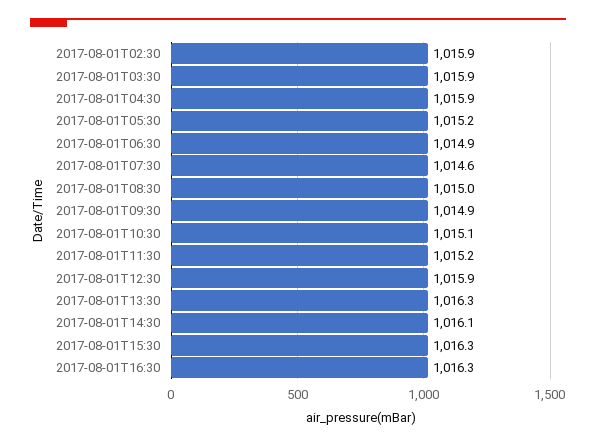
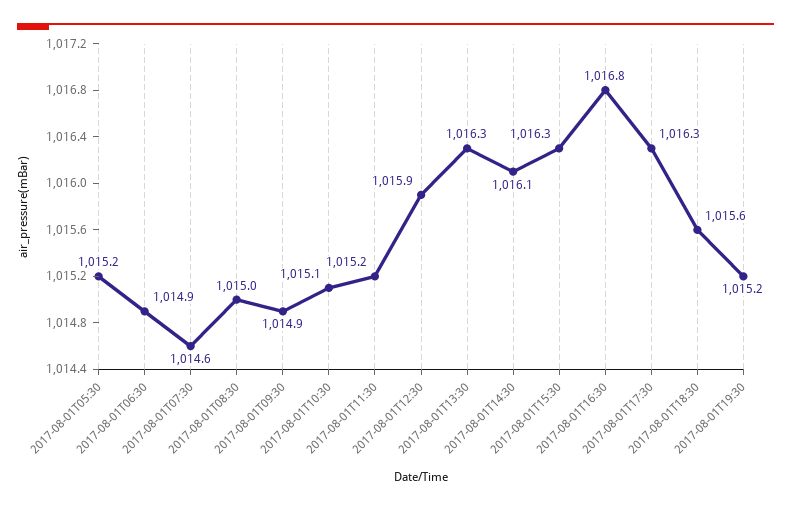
2017-08-01T02:30: 1015.9 -> none
2017-08-01T03:30: 1015.9 -> none
2017-08-01T04:30: 1015.9 -> none
2017-08-01T16:30: 1016.3 -> 1016.8
2017-08-01T17:30: none -> 1016.3
2017-08-01T18:30: none -> 1015.6
2017-08-01T19:30: none -> 1015.2

